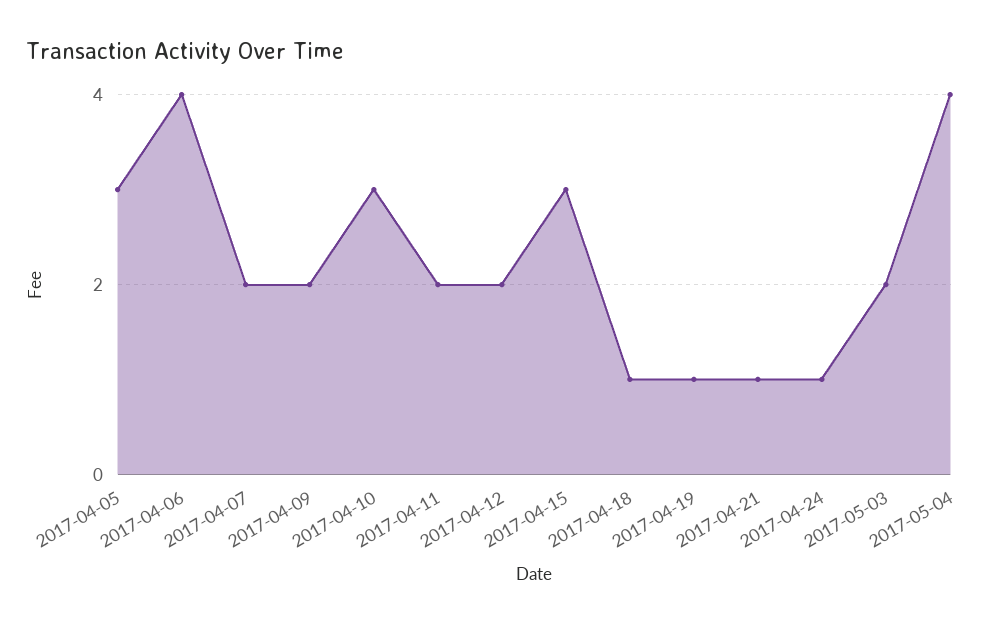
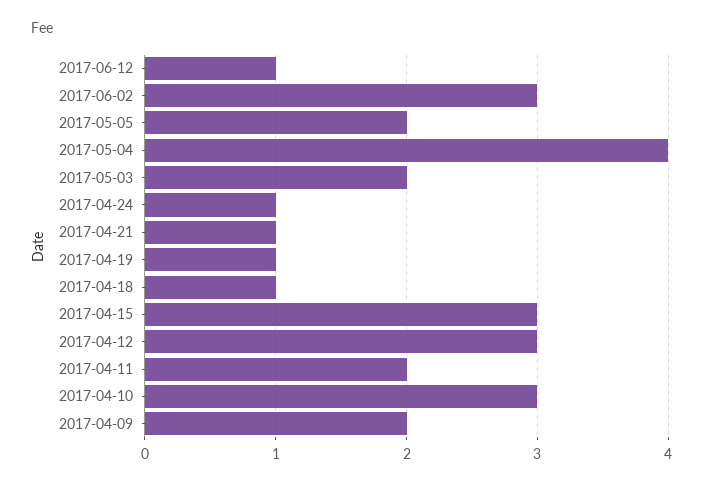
2017-04-05: 3 -> none
2017-04-06: 4 -> none
2017-04-07: 2 -> none
2017-04-12: 2 -> 3
2017-06-12: none -> 1
2017-06-02: none -> 3
2017-05-05: none -> 2

